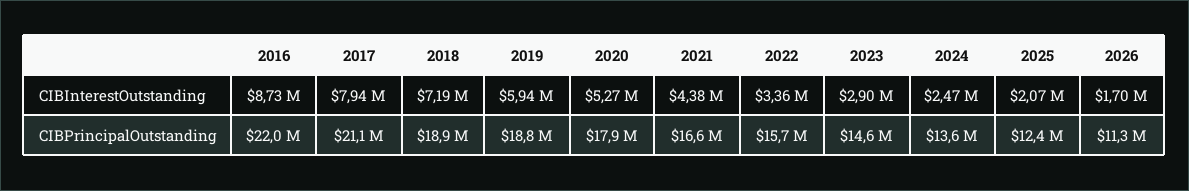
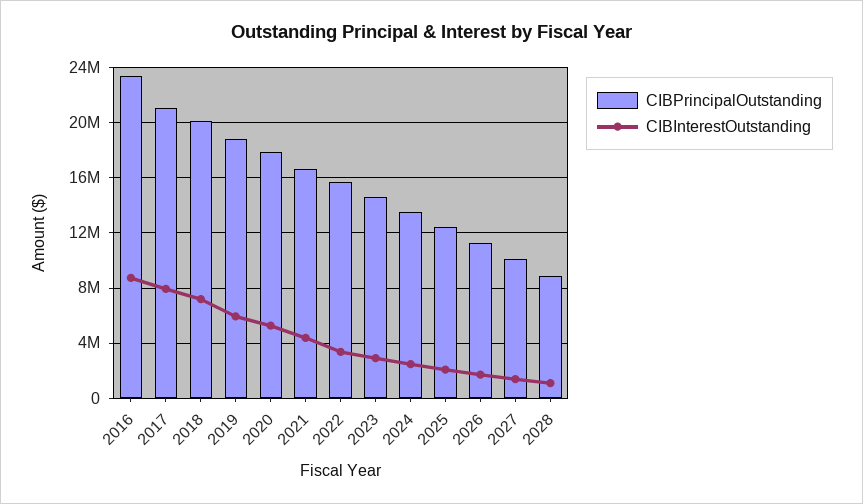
CIBPrincipalOutstanding, 2016: 22000000 -> 23500000
CIBPrincipalOutstanding, 2018: 18900000 -> 20000000
CIBPrincipalOutstanding, 2027: none -> 10000000
CIBInterestOutstanding, 2027: none -> 1500000
CIBPrincipalOutstanding, 2028: none -> 9000000
CIBInterestOutstanding, 2028: none -> 1000000

